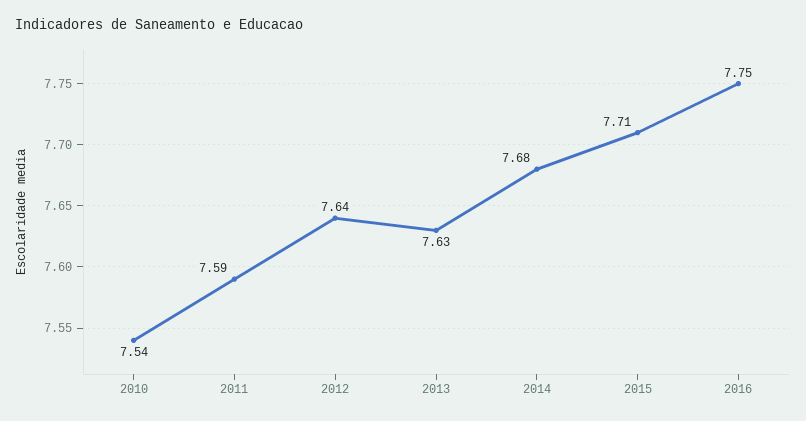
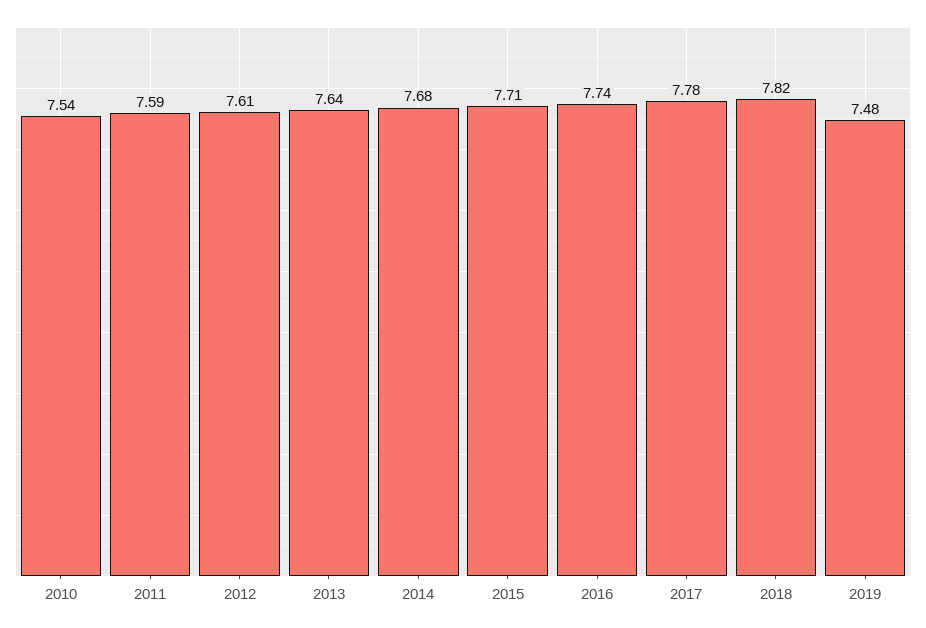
2012: 7.64 -> 7.61
2013: 7.63 -> 7.64
2016: 7.75 -> 7.74
2017: none -> 7.78
2018: none -> 7.82
2019: none -> 7.48

